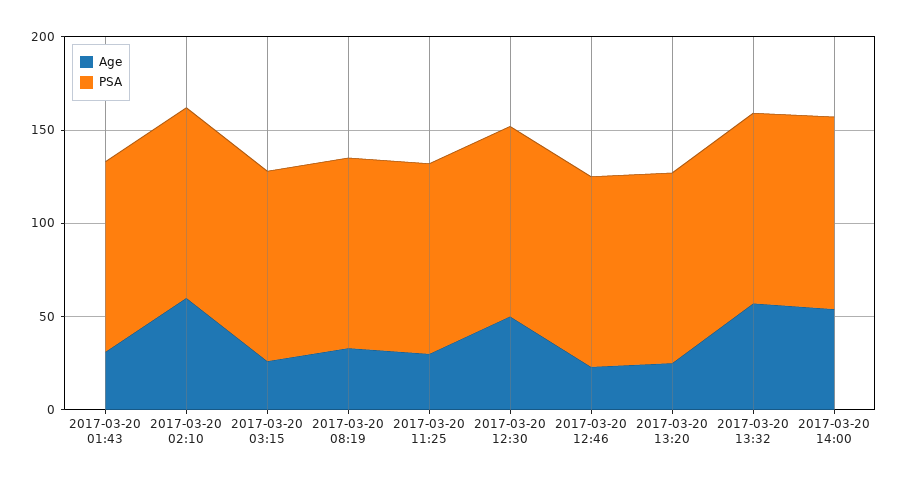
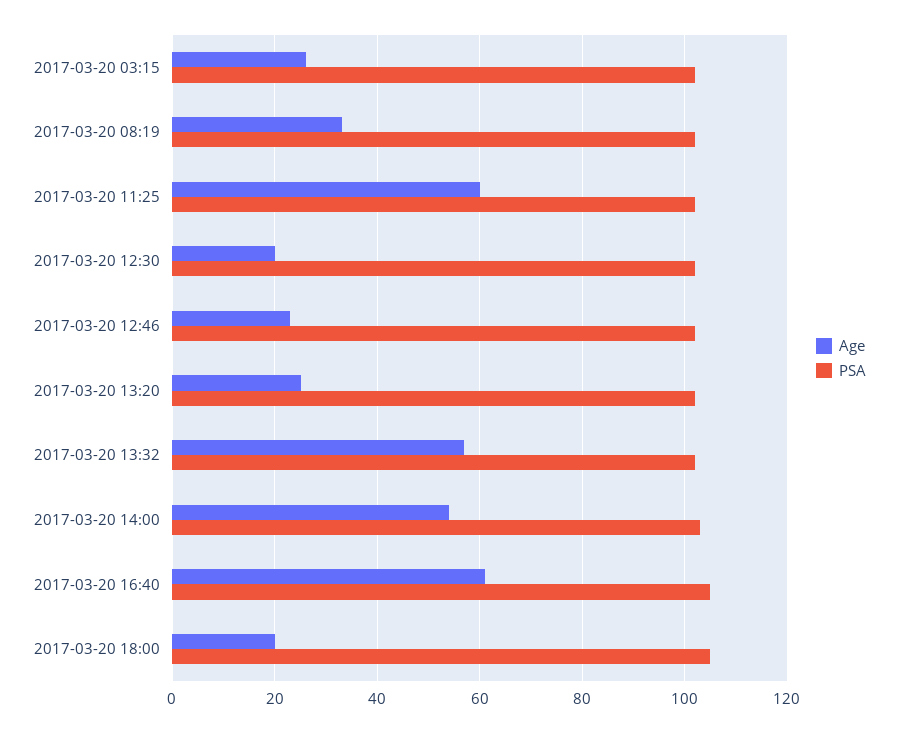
Age, 2017-03-20 01:43: 30 -> none
PSA, 2017-03-20 01:43: 100 -> none
Age, 2017-03-20 02:10: 60 -> none
PSA, 2017-03-20 02:10: 100 -> none
Age, 2017-03-20 11:25: 30 -> 60
Age, 2017-03-20 12:30: 50 -> 20
Age, 2017-03-20 16:40: none -> 60
PSA, 2017-03-20 16:40: none -> 105
Age, 2017-03-20 18:00: none -> 20
PSA, 2017-03-20 18:00: none -> 105

